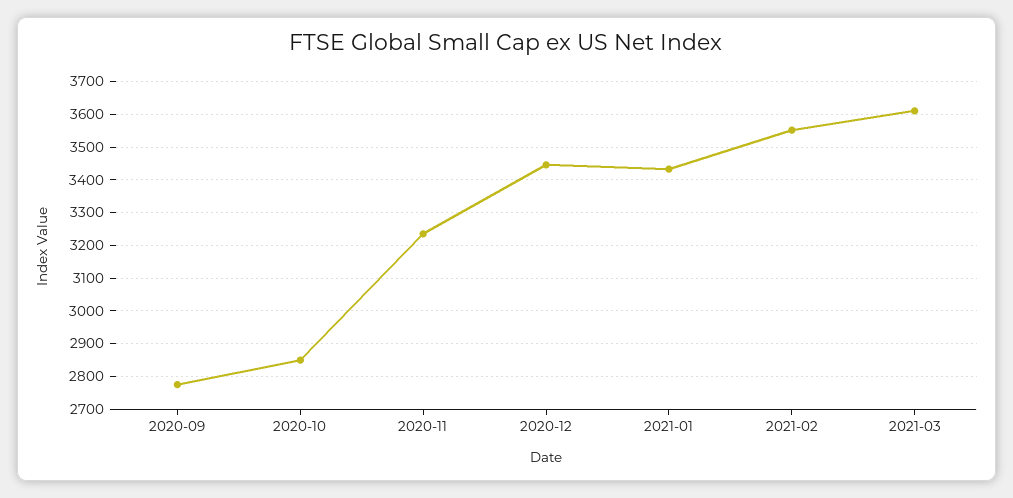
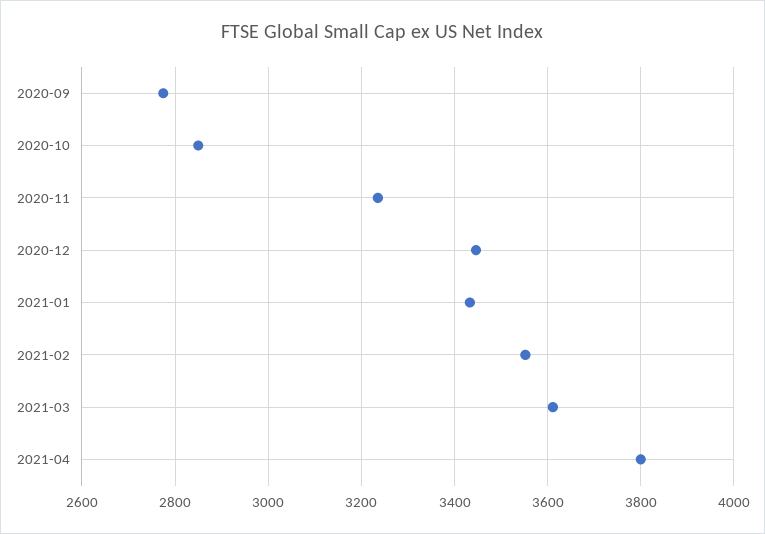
2021-04: none -> 3800

